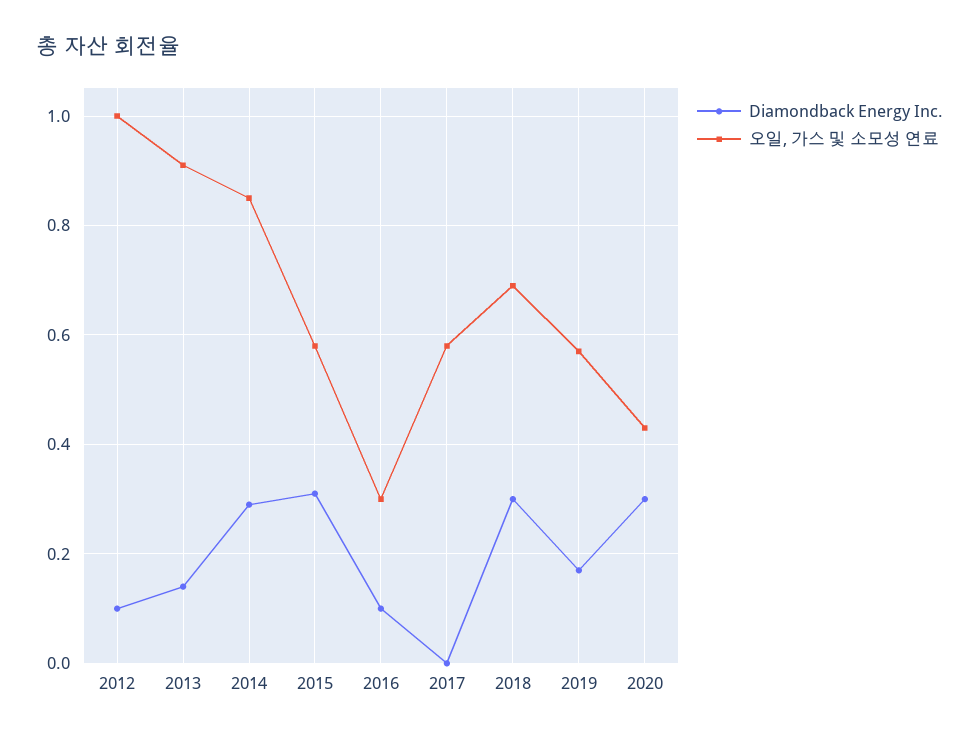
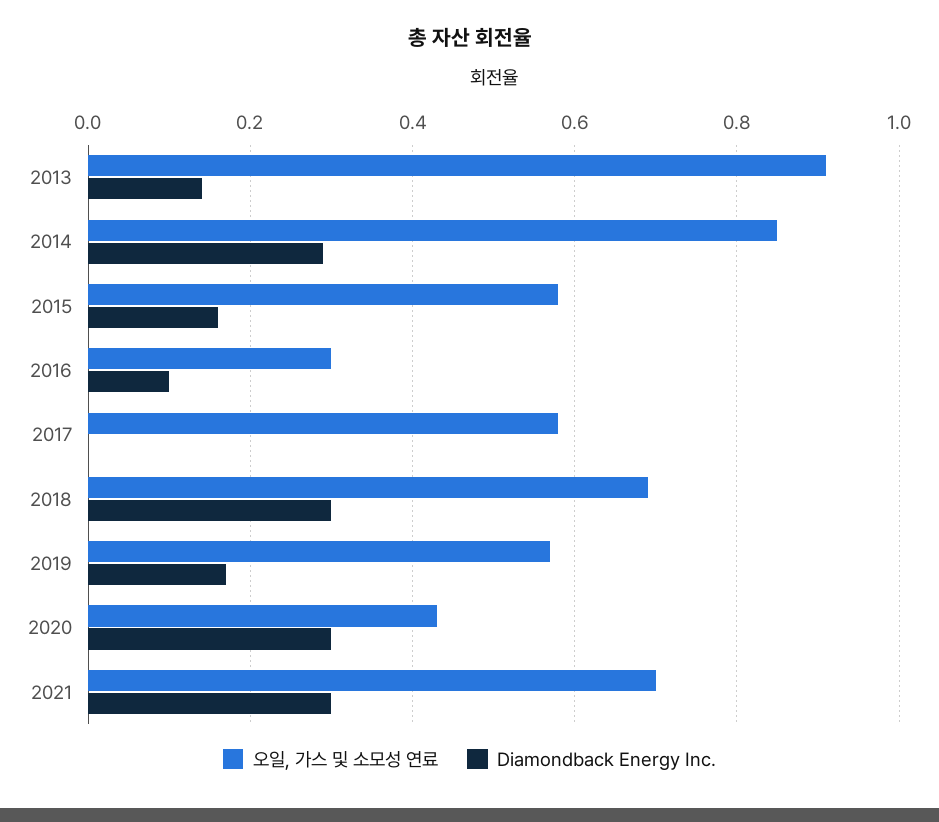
Diamondback Energy Inc., 2012: 0.1 -> none
오일, 가스 및 소모성 연료, 2012: 1 -> none
Diamondback Energy Inc., 2015: 0.3 -> 0.15
오일, 가스 및 소모성 연료, 2021: none -> 0.7
Diamondback Energy Inc., 2021: none -> 0.3

